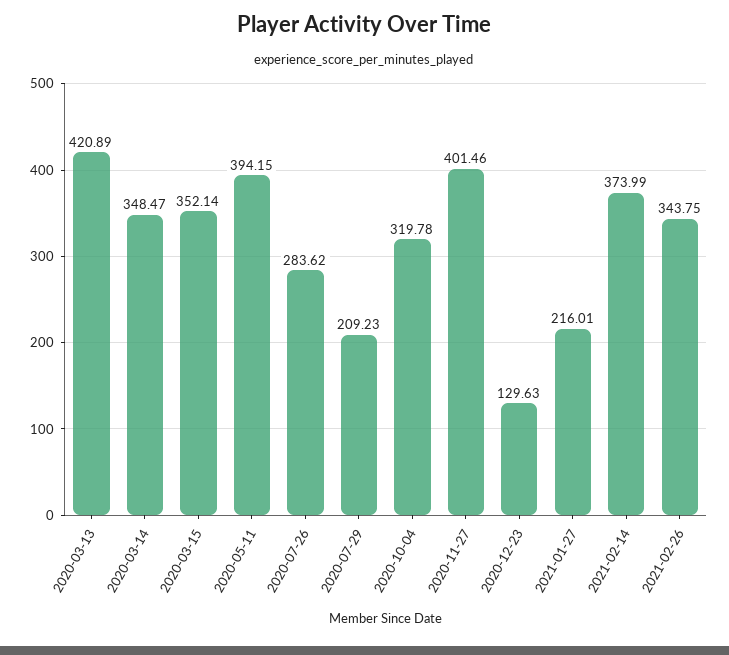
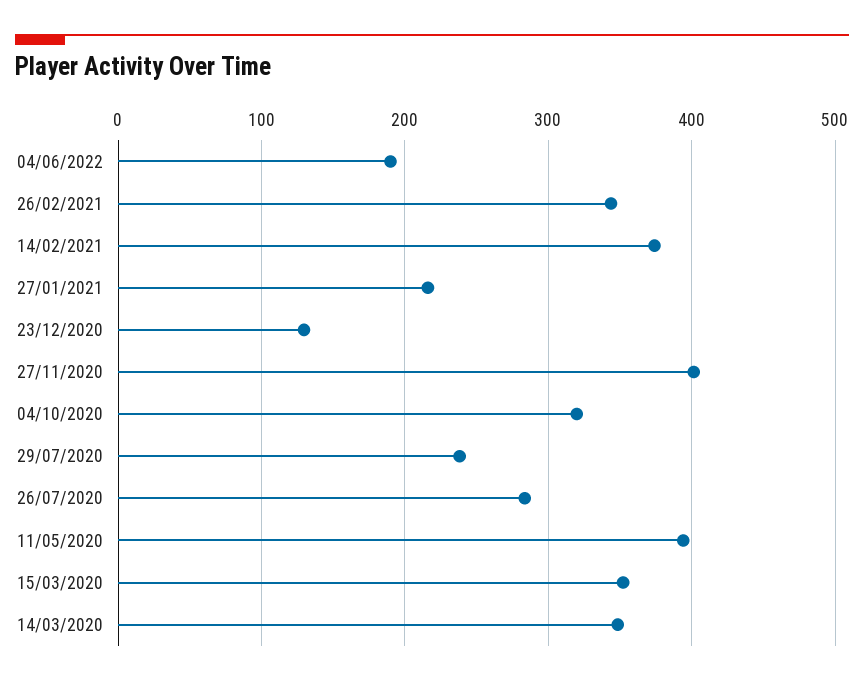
2020-03-13: 420.89 -> none
2020-07-29: 209.23 -> 240
04/06/2022: none -> 190

